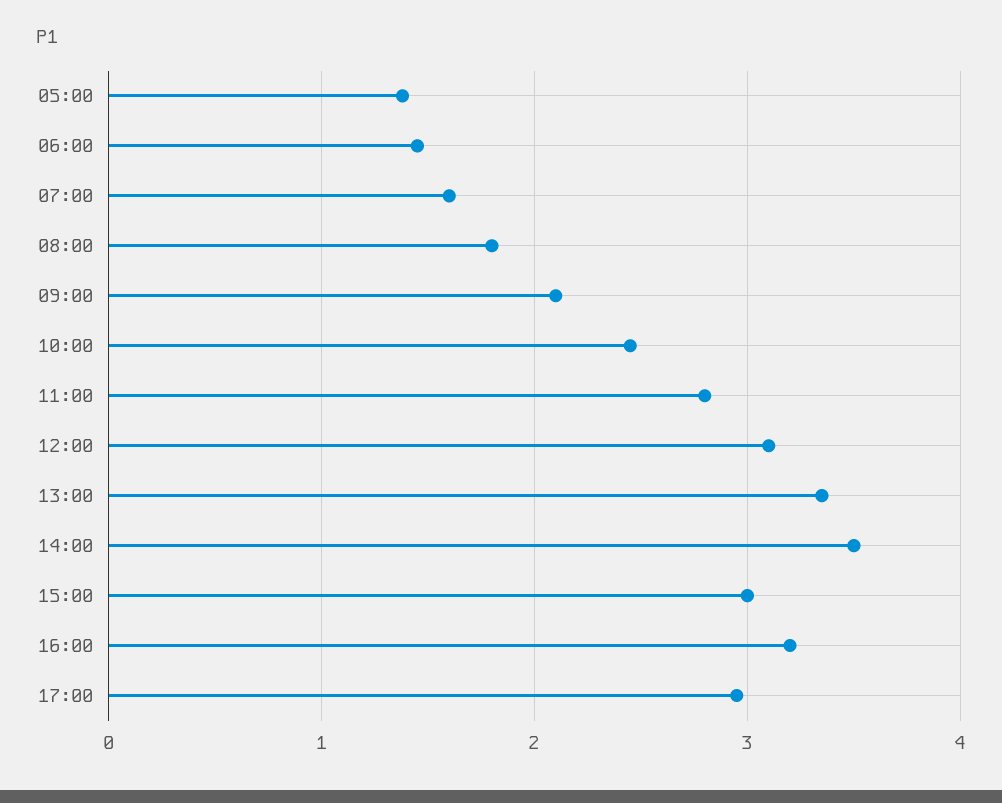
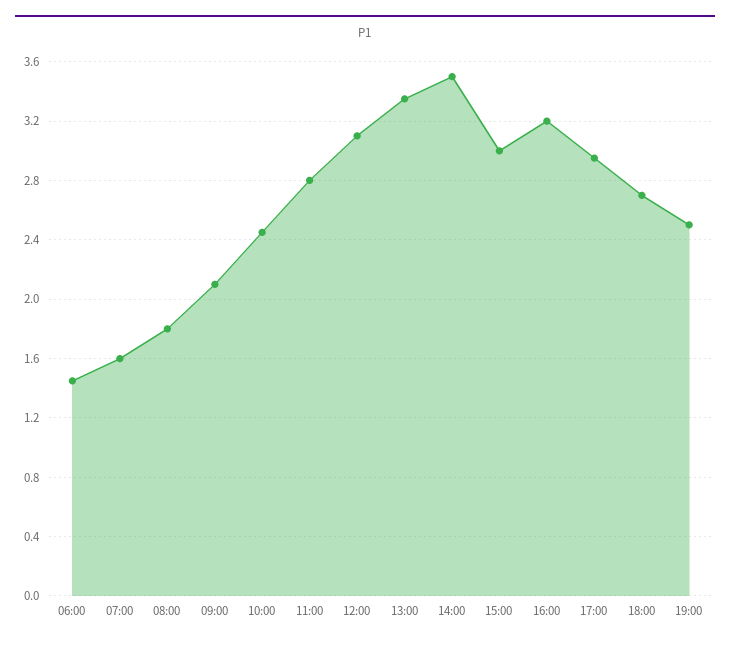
05:00: 1.4 -> none
18:00: none -> 2.7
19:00: none -> 2.5

